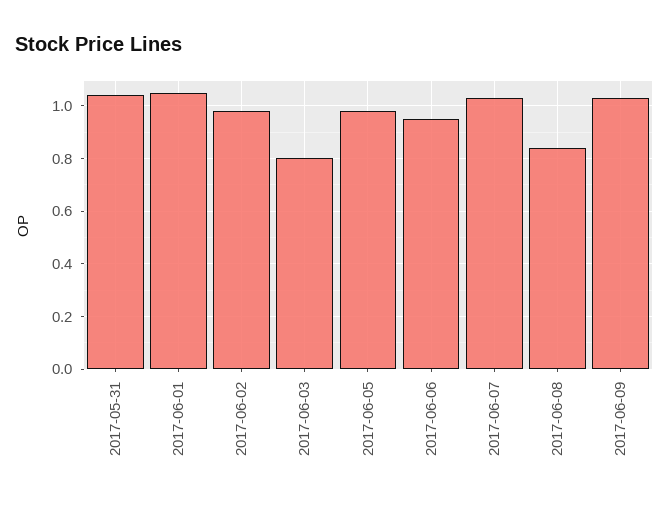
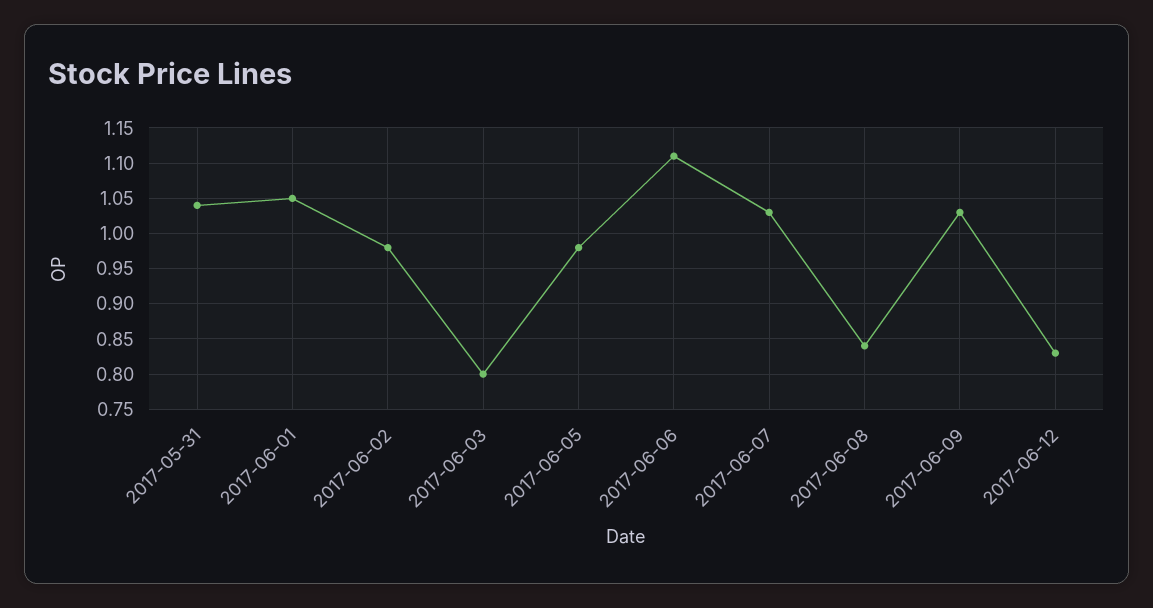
2017-06-06: 0.95 -> 1.11
2017-06-12: none -> 0.83

